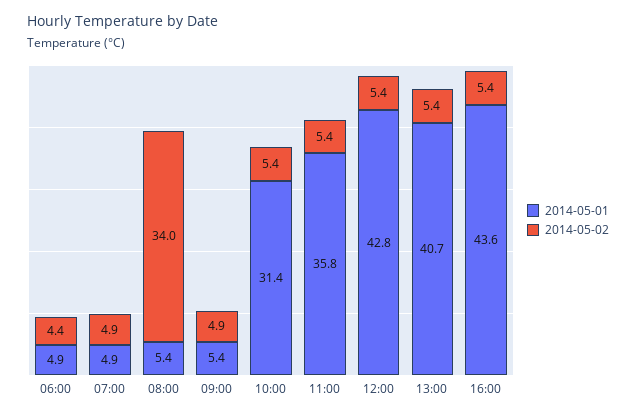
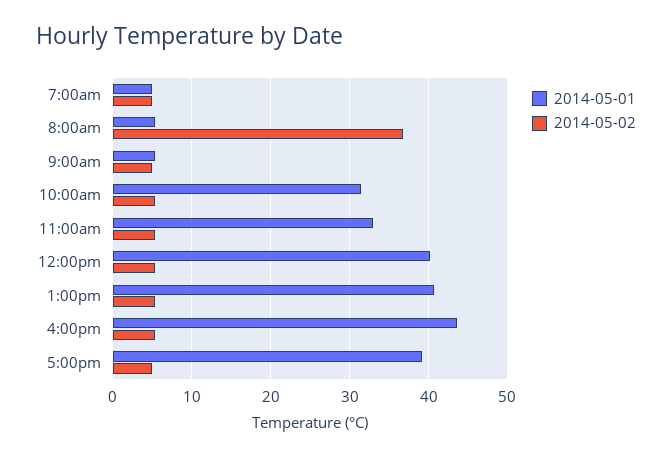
2014-05-01, 06:00: 4.9 -> none
2014-05-02, 06:00: 4.4 -> none
2014-05-02, 08:00: 34 -> 37
2014-05-01, 11:00: 35.8 -> 33
2014-05-01, 12:00: 42.8 -> 40
2014-05-01, 5:00pm: none -> 39
2014-05-02, 5:00pm: none -> 5

